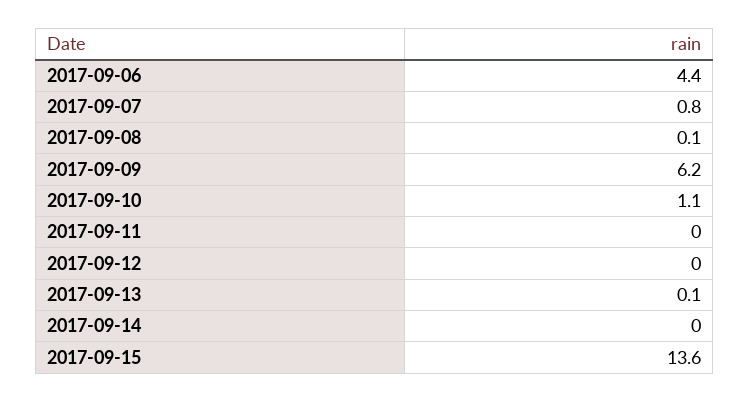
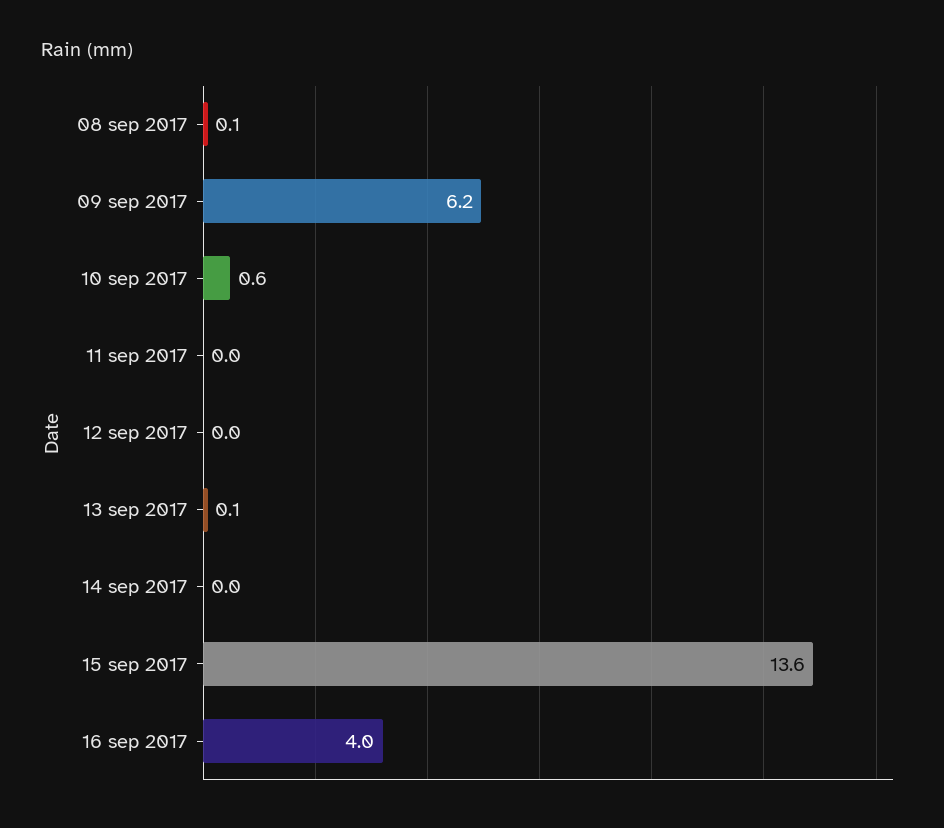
2017-09-06: 4.4 -> none
2017-09-07: 0.8 -> none
2017-09-10: 1.1 -> 0.6
16 sep 2017: none -> 4

